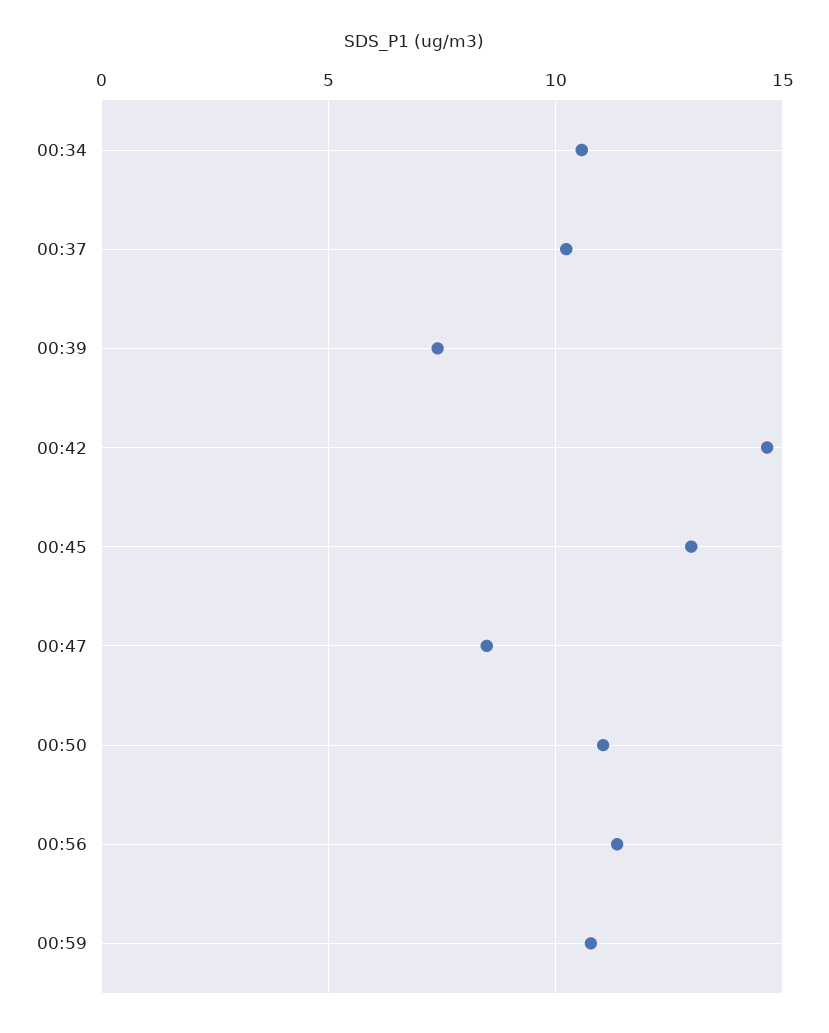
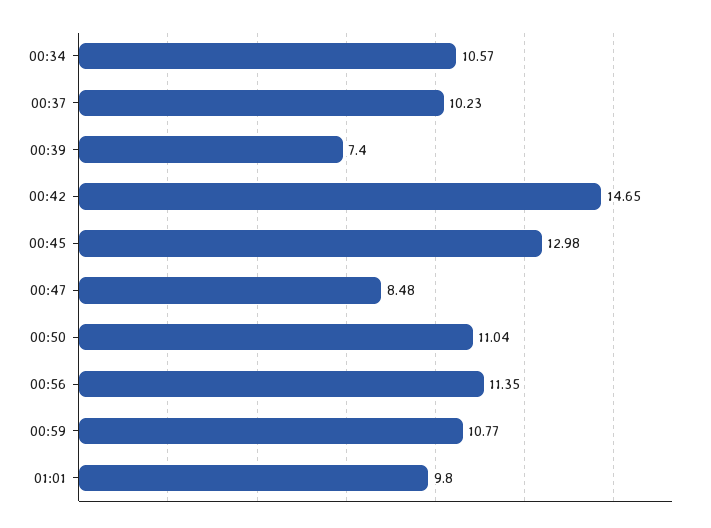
01:01: none -> 9.8

